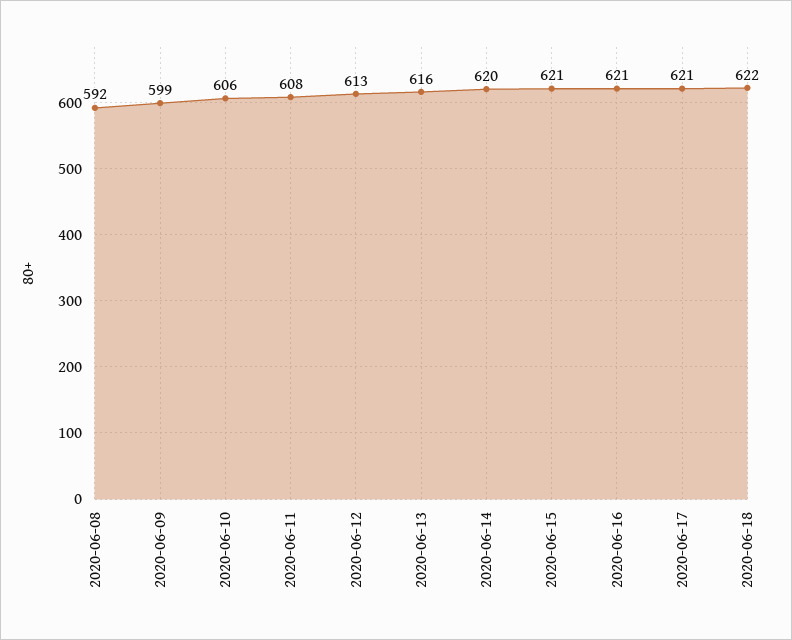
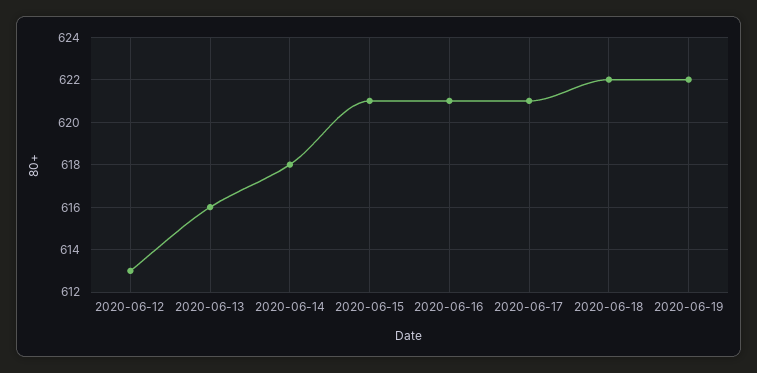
2020-06-08: 592 -> none
2020-06-09: 599 -> none
2020-06-10: 606 -> none
2020-06-11: 608 -> none
2020-06-14: 620 -> 618
2020-06-19: none -> 622

